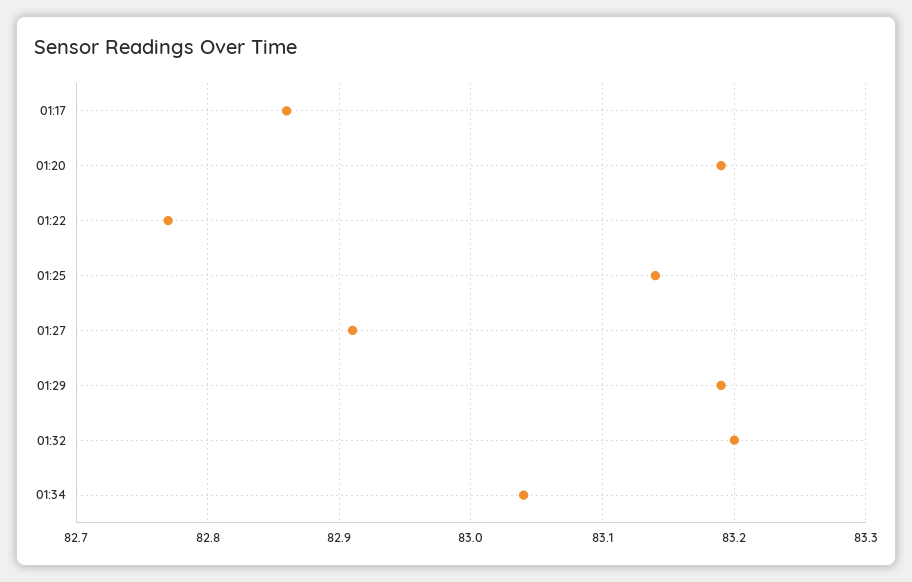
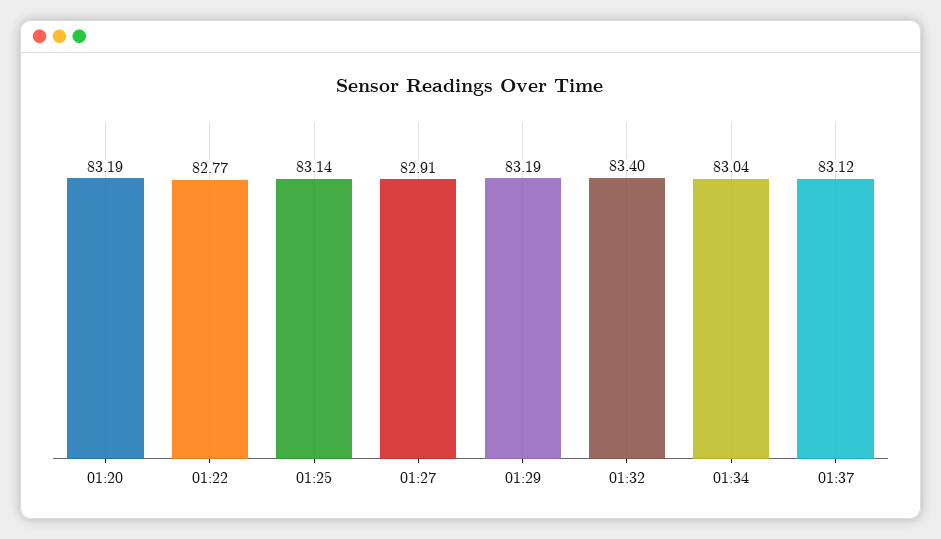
01:17: 82.86 -> none
01:32: 83.2 -> 83.4
01:37: none -> 83.12

